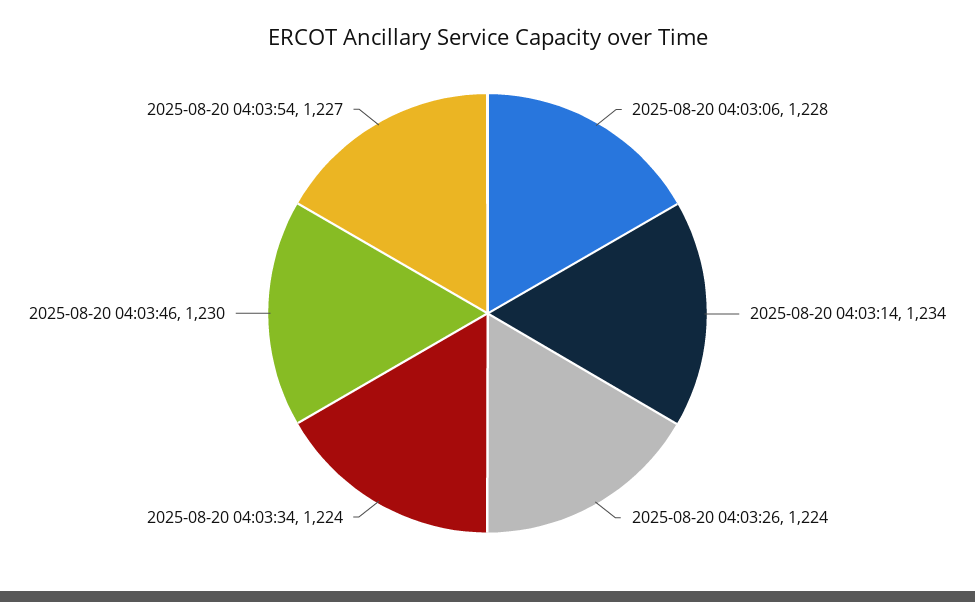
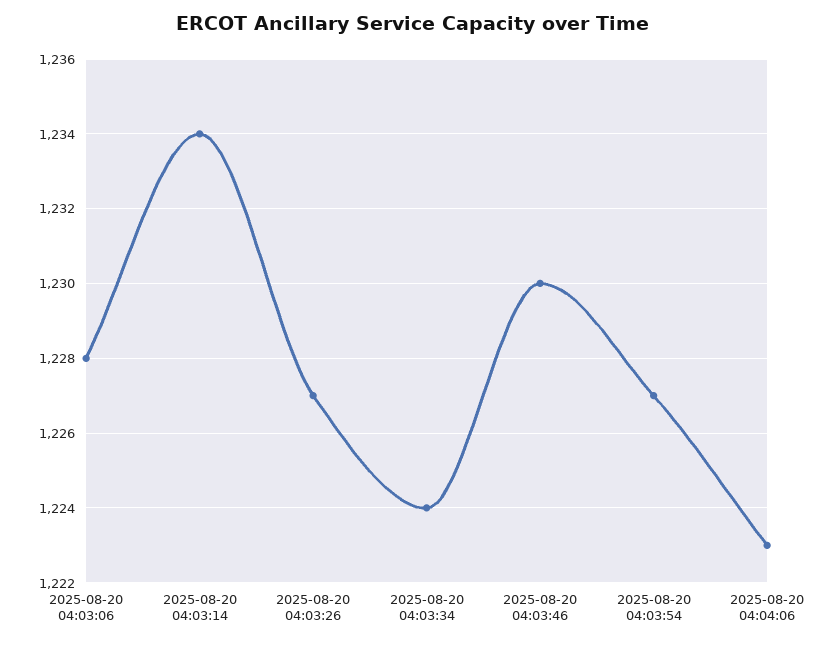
2025-08-20 04:03:26: 1224 -> 1227
2025-08-20 04:04:06: none -> 1223

